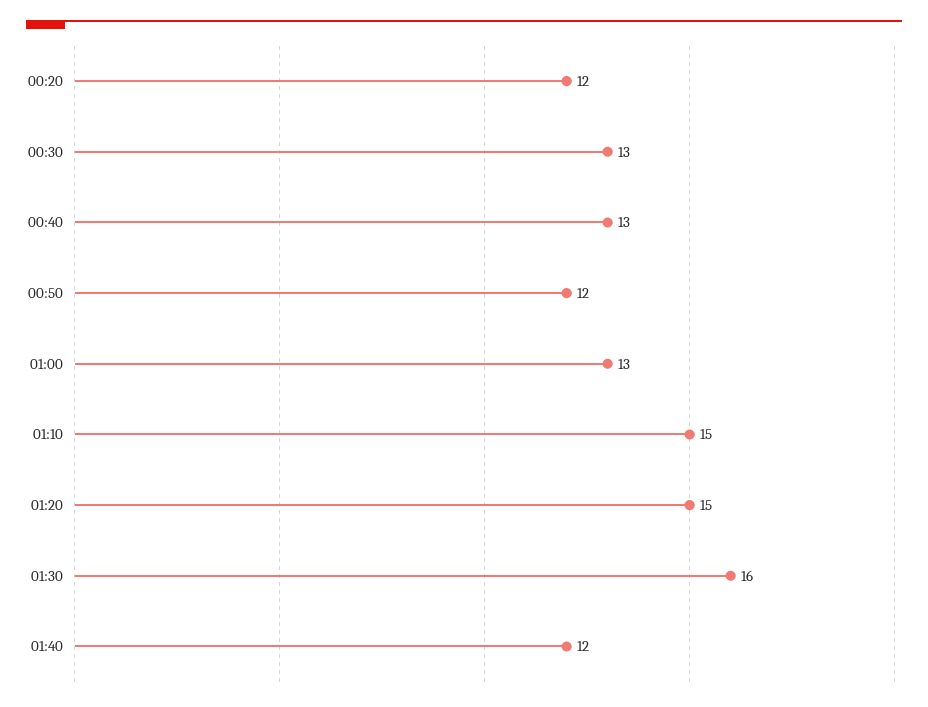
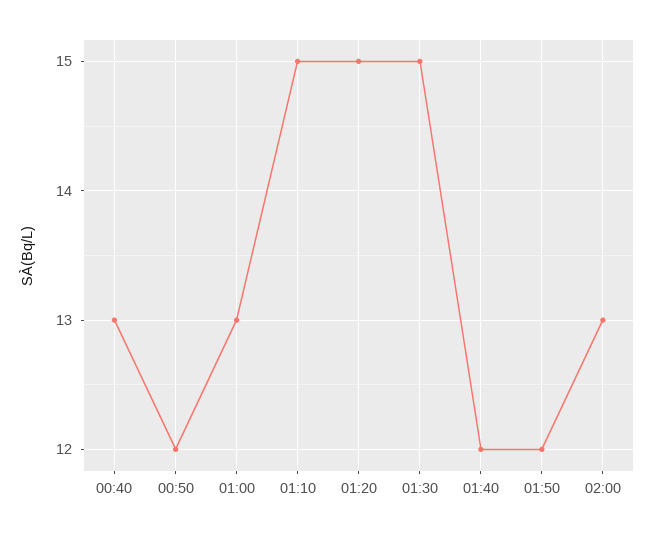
00:20: 12 -> none
00:30: 13 -> none
01:30: 16 -> 15
01:50: none -> 12
02:00: none -> 13

